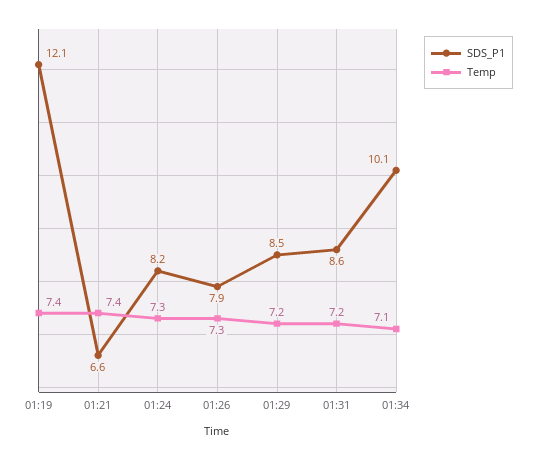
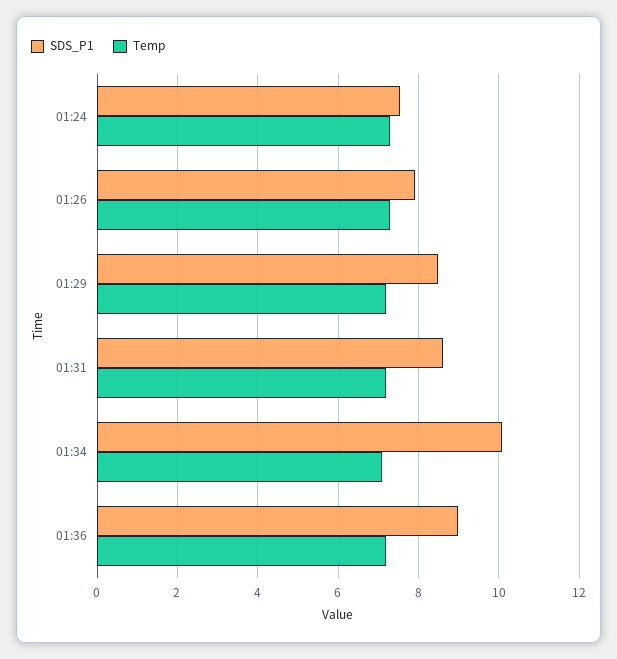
SDS_P1, 01:19: 12.1 -> none
Temp, 01:19: 7.4 -> none
SDS_P1, 01:21: 6.6 -> none
Temp, 01:21: 7.4 -> none
SDS_P1, 01:24: 8.2 -> 7.6
SDS_P1, 01:36: none -> 9
Temp, 01:36: none -> 7.2

